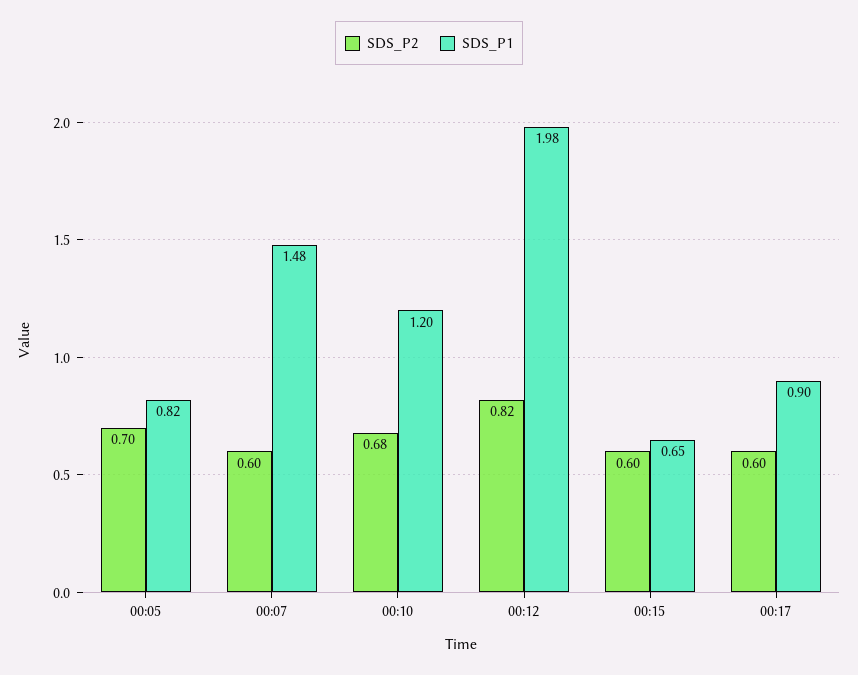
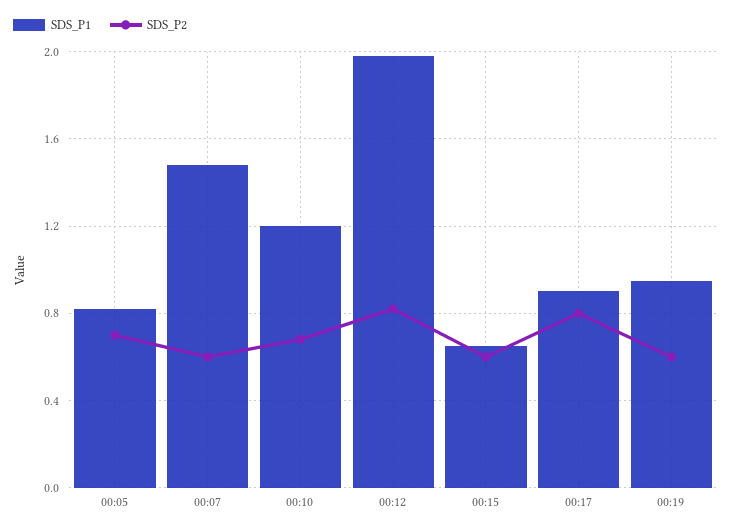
SDS_P2, 00:17: 0.6 -> 0.8
SDS_P1, 00:19: none -> 0.95
SDS_P2, 00:19: none -> 0.6

